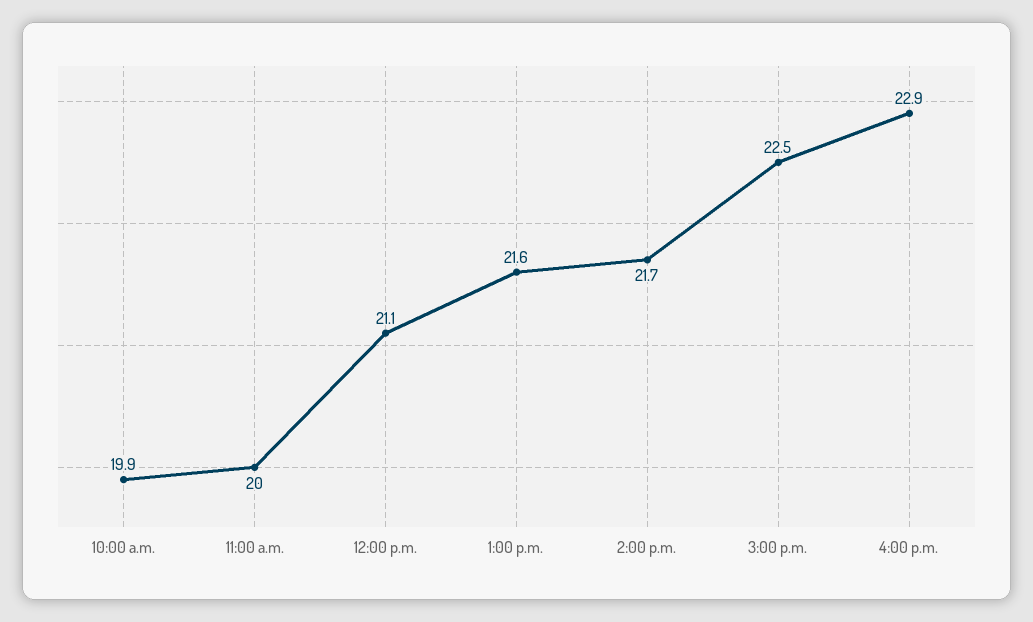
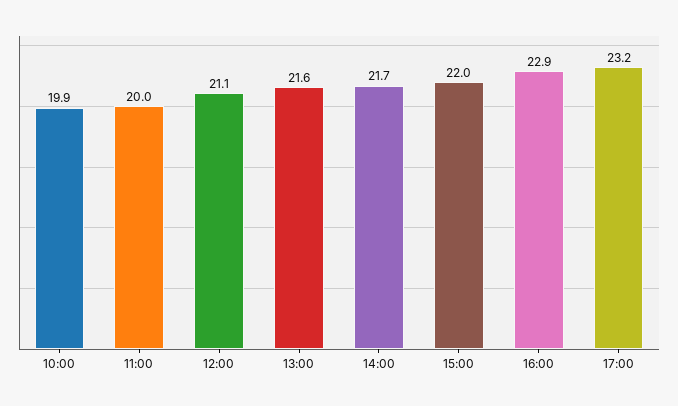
3:00 p.m.: 22.5 -> 22
17:00: none -> 23.2

